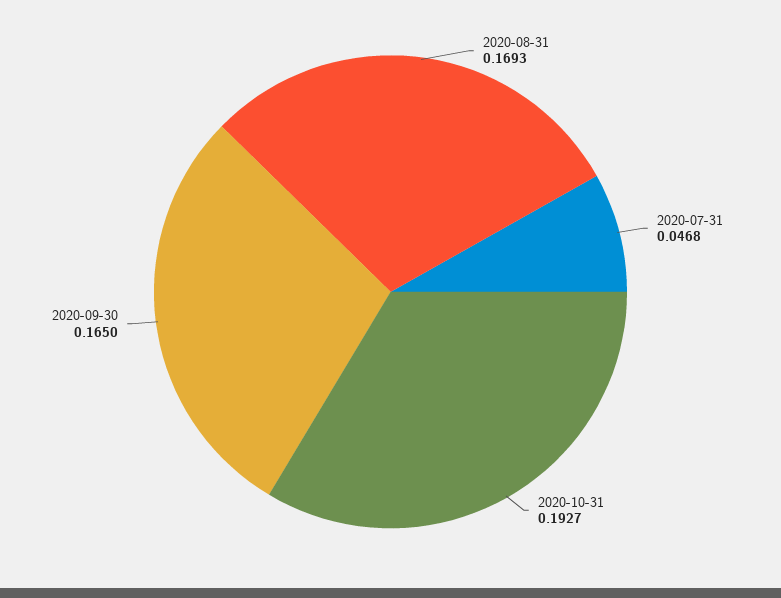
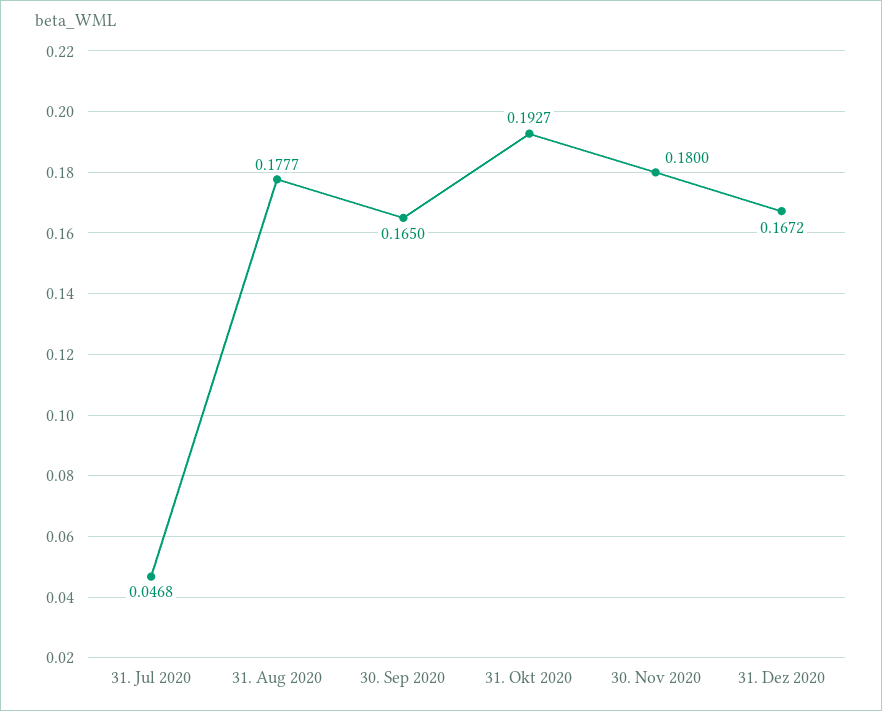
2020-08-31: 0.1693 -> 0.1777
30. Nov 2020: none -> 0.18
31. Dez 2020: none -> 0.1672

